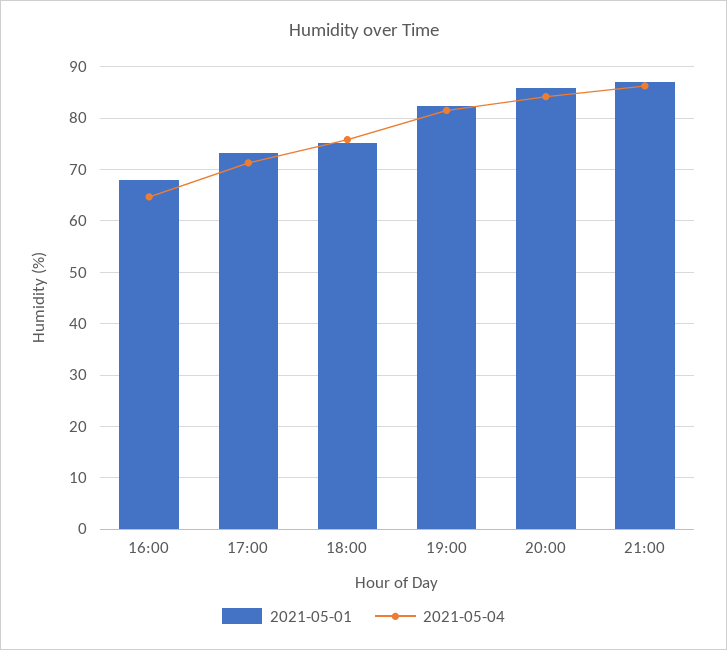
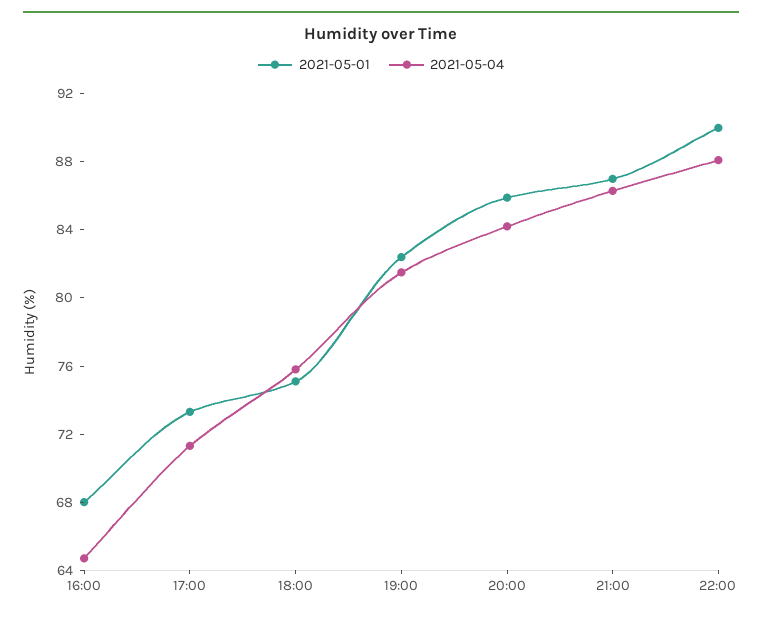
2021-05-01, 22:00: none -> 90
2021-05-04, 22:00: none -> 88

